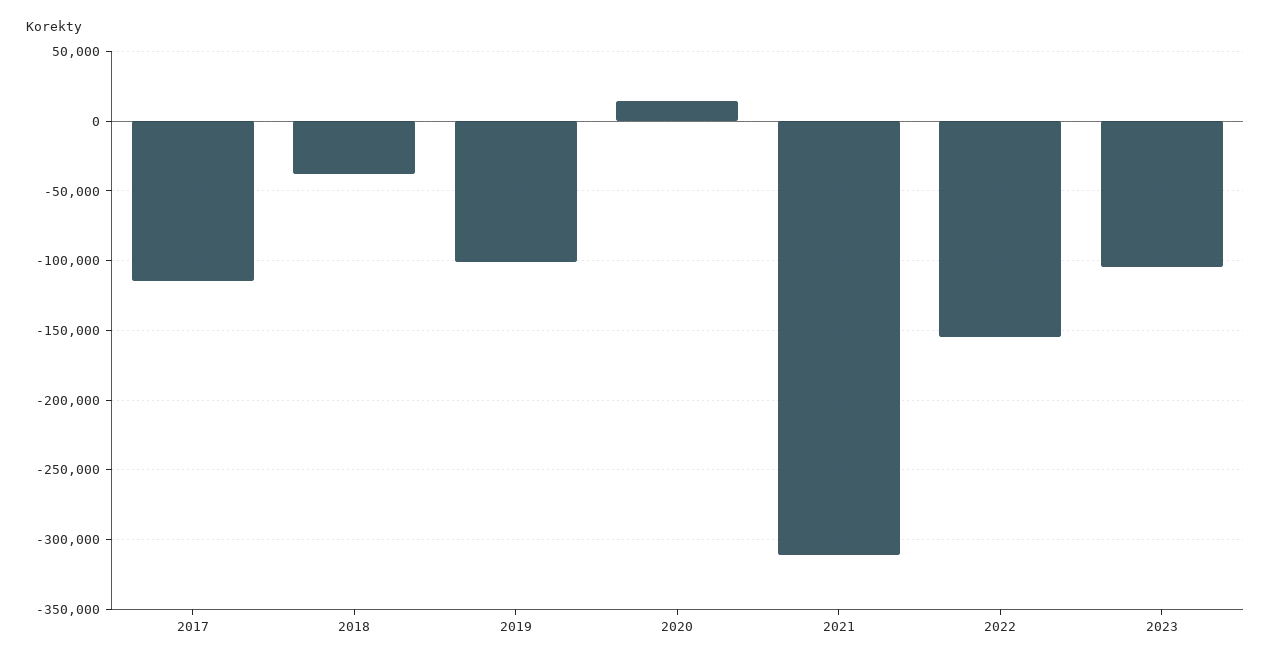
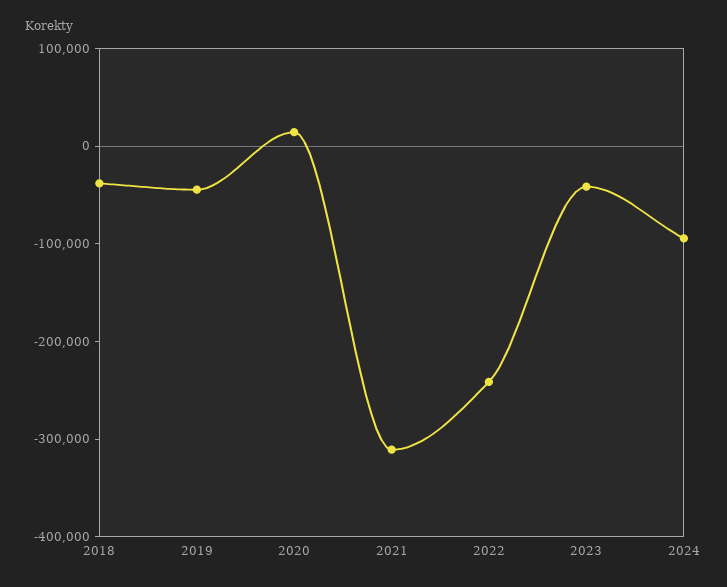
2017: -115000 -> none
2019: -100000 -> -40000
2022: -155000 -> -240000
2023: -105000 -> -40000
2024: none -> -100000

